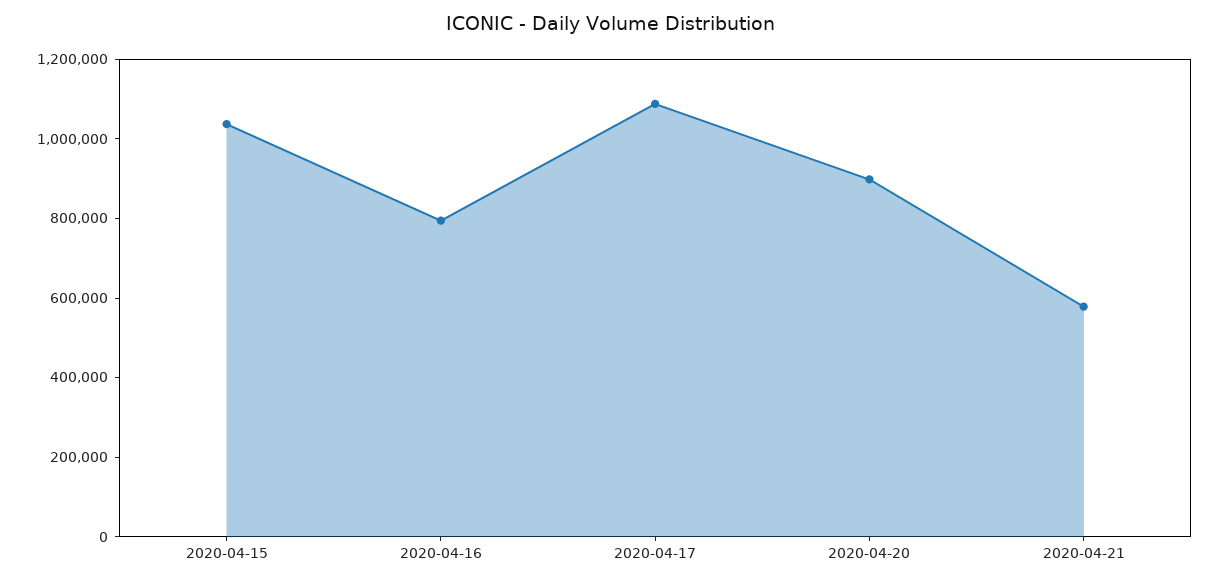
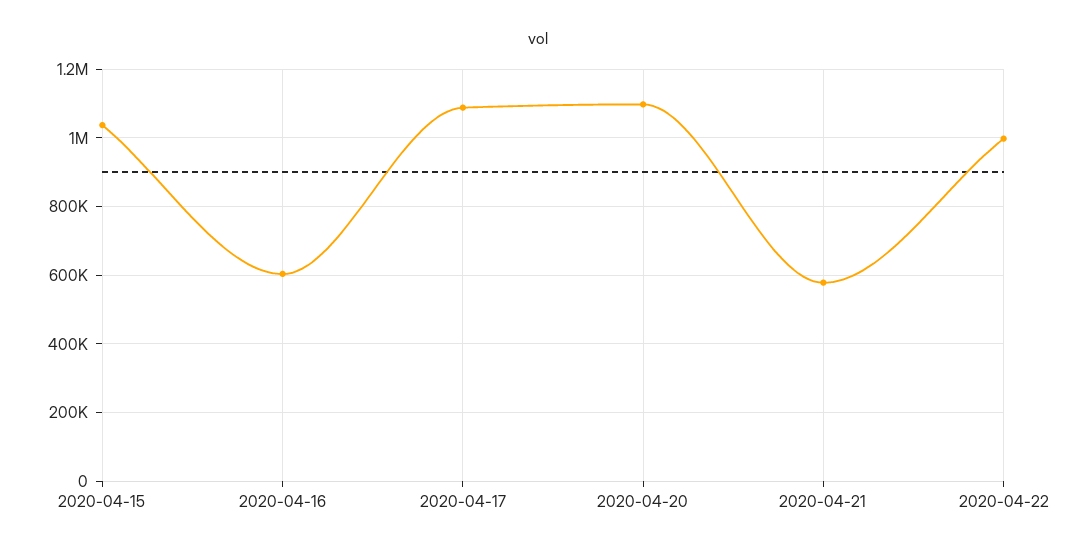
2020-04-16: 800000 -> 600000
2020-04-20: 900000 -> 1100000
2020-04-22: none -> 1000000

